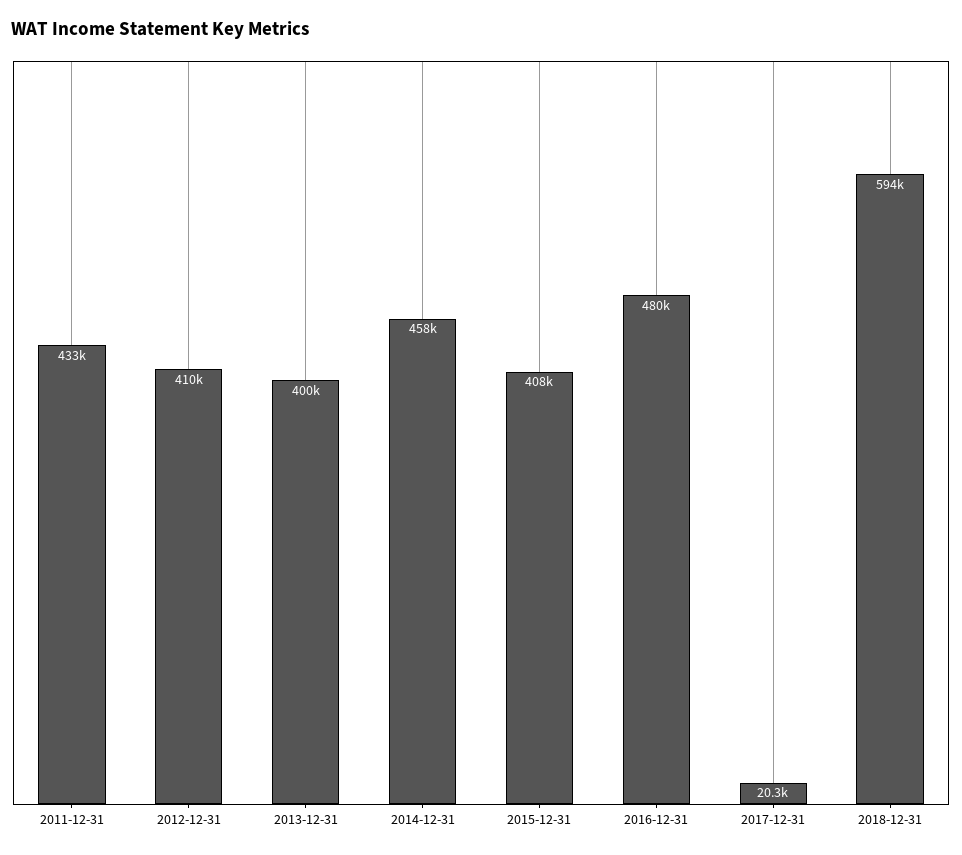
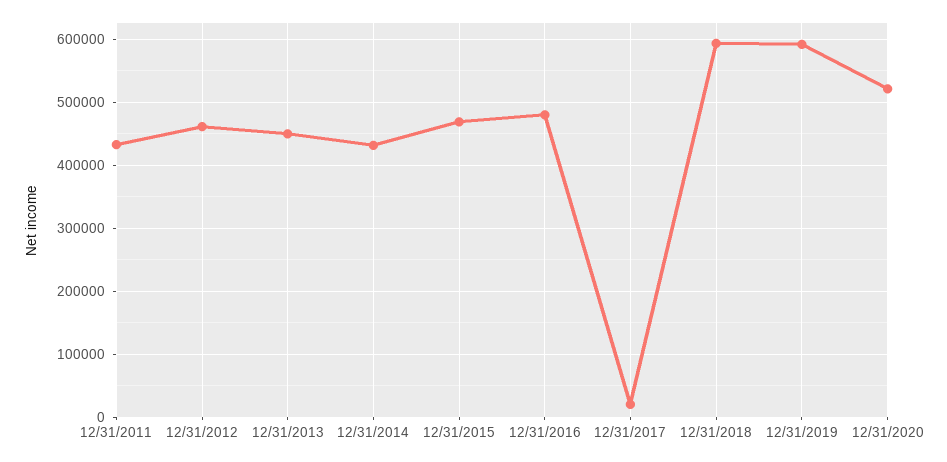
2012-12-31: 410000 -> 460000
2013-12-31: 400000 -> 450000
2014-12-31: 458000 -> 430000
2015-12-31: 408000 -> 470000
12/31/2019: none -> 590000
12/31/2020: none -> 520000

